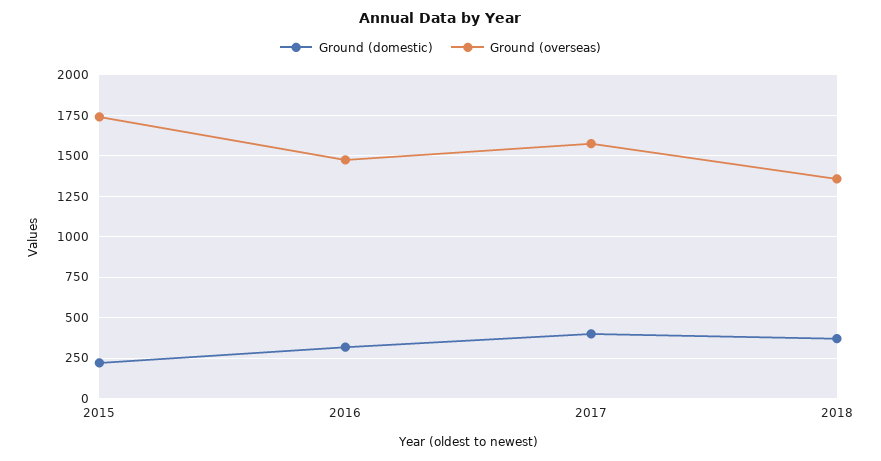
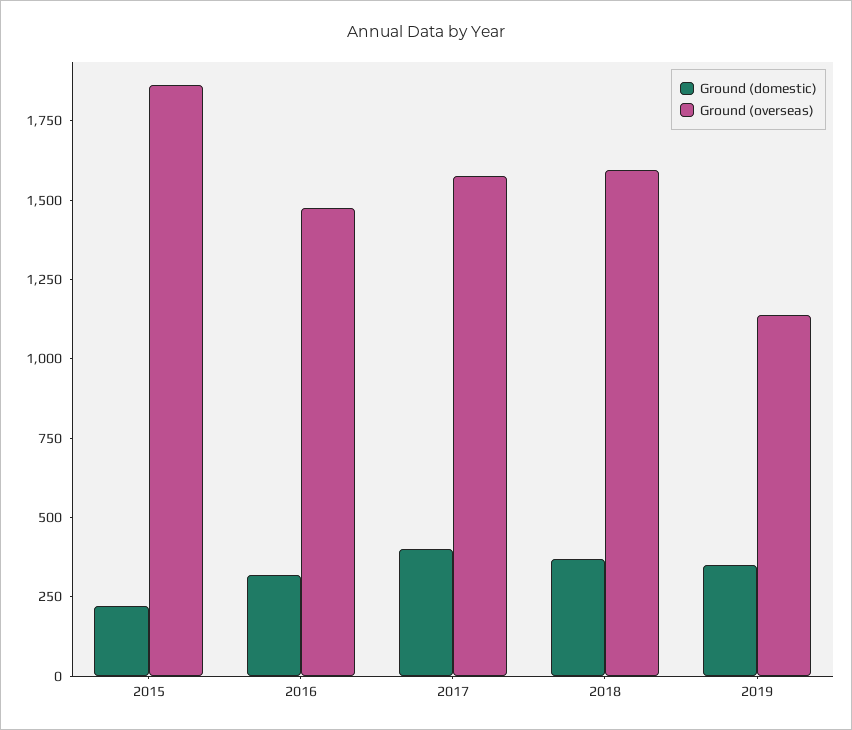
Ground (overseas), 2015: 1750 -> 1850
Ground (overseas), 2018: 1350 -> 1600
Ground (domestic), 2019: none -> 350
Ground (overseas), 2019: none -> 1150

